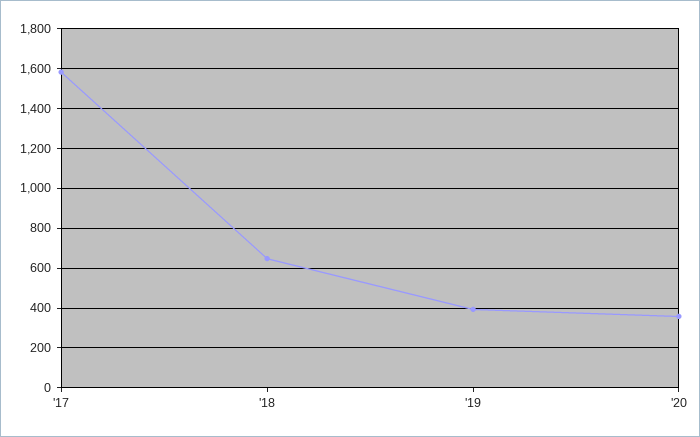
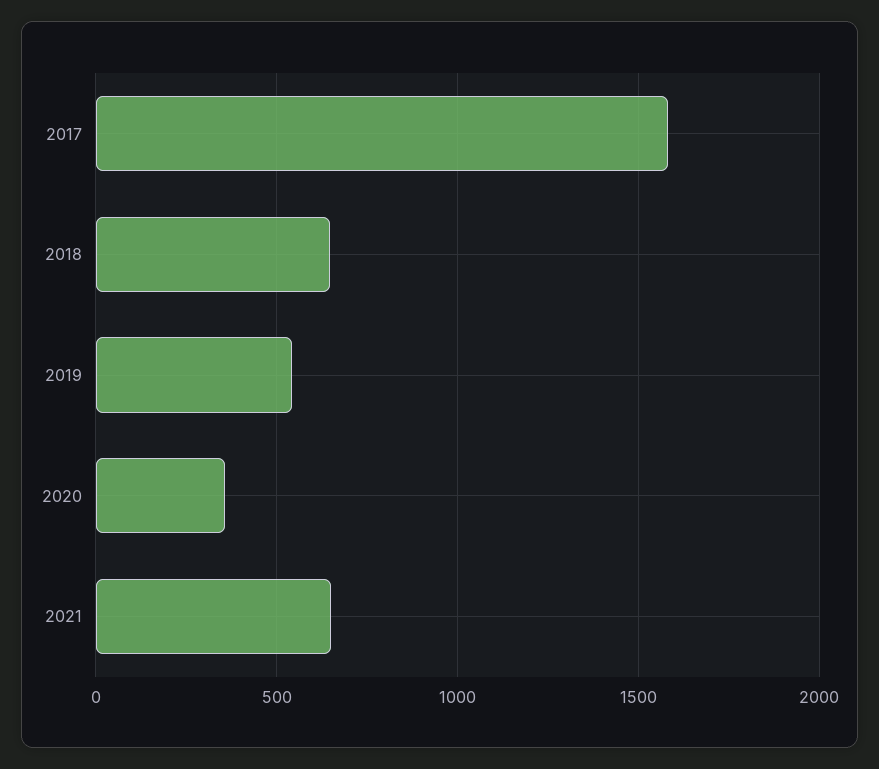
'19: 400 -> 550
2021: none -> 650

